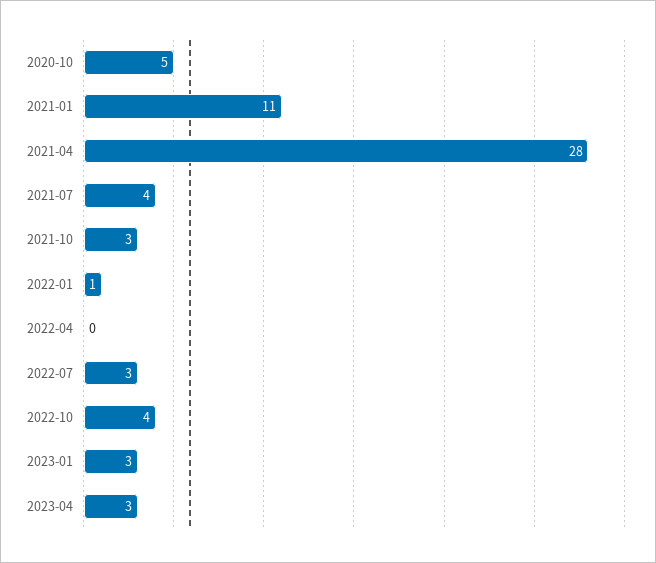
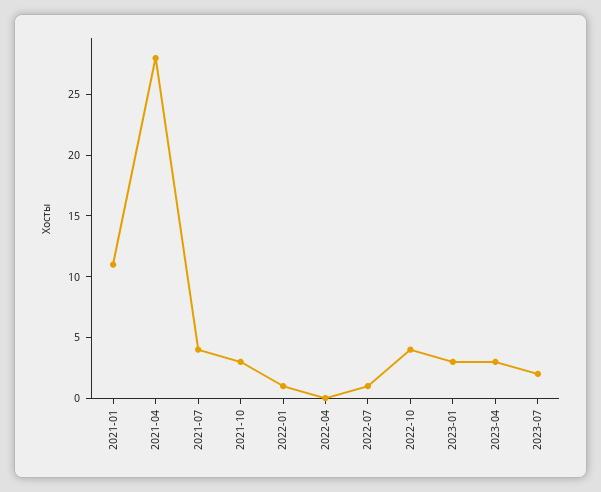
2020-10: 5 -> none
2022-07: 3 -> 1
2023-07: none -> 2

